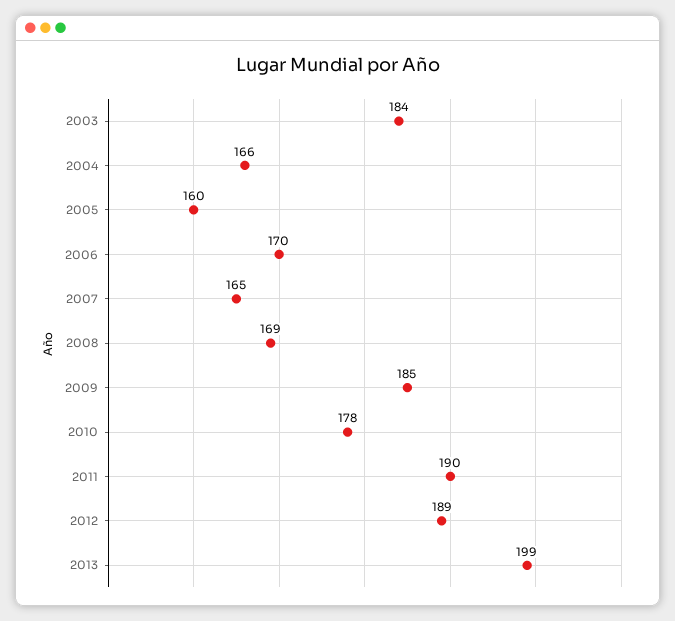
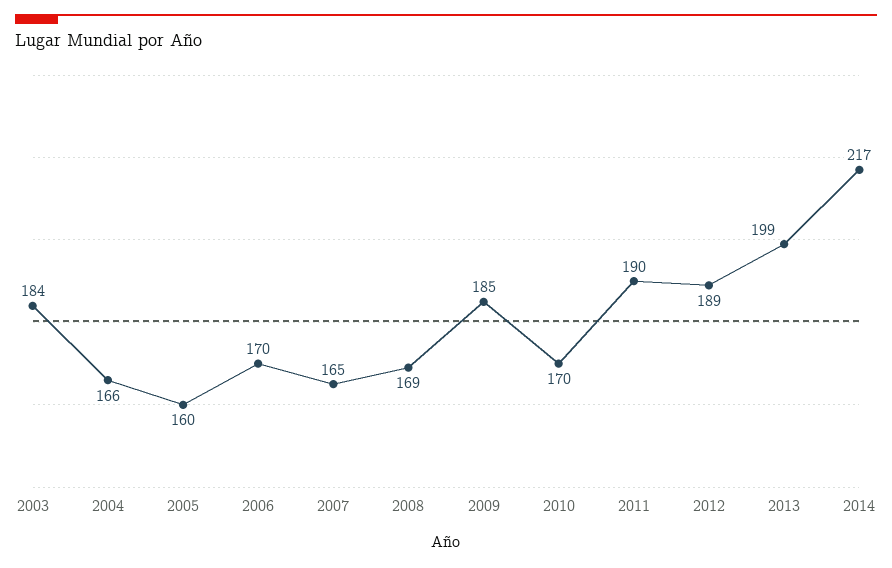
2010: 178 -> 170
2014: none -> 217

